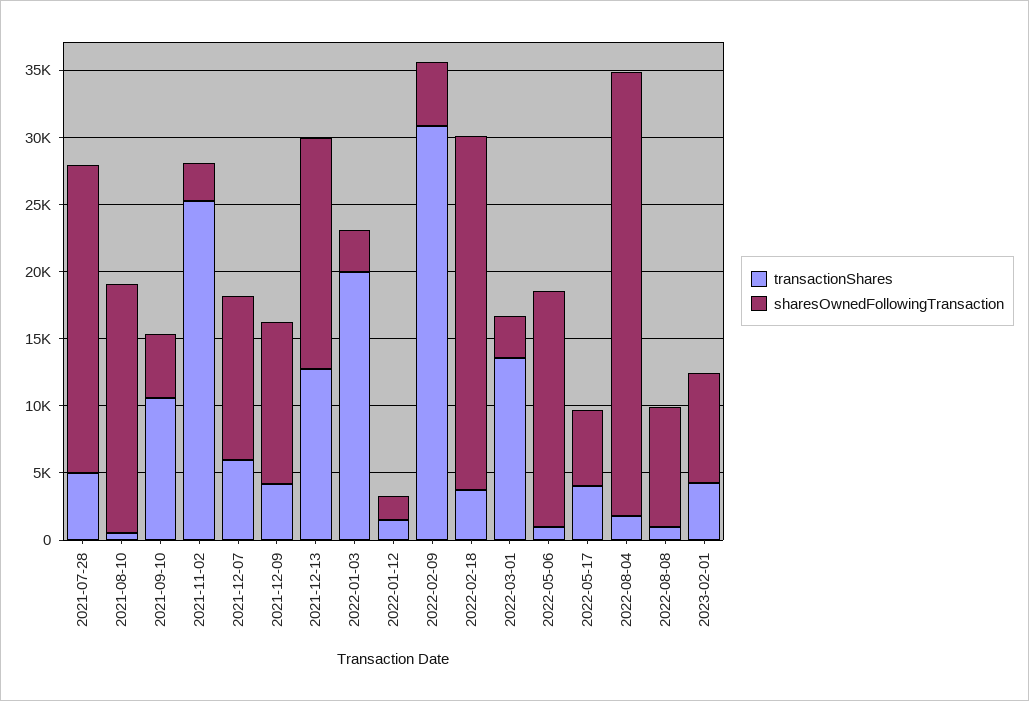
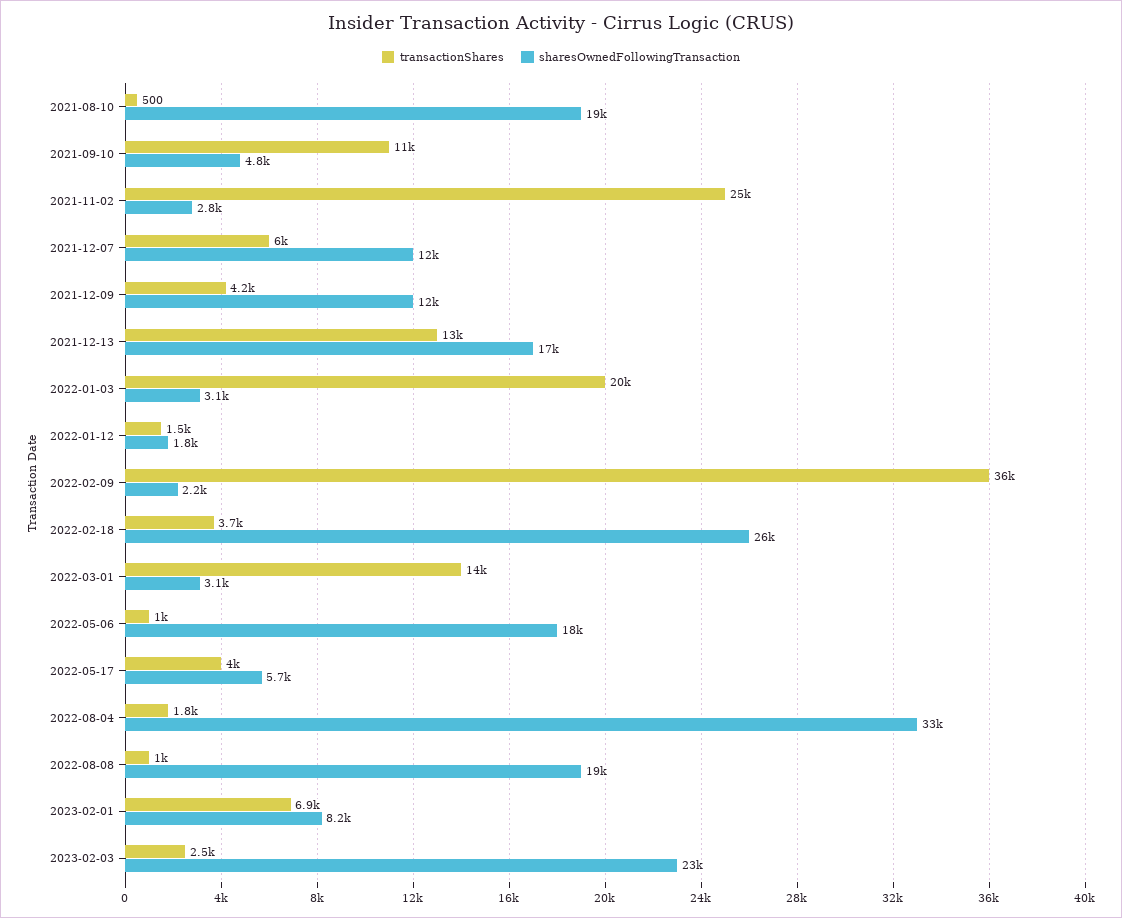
transactionShares, 2021-07-28: 5000 -> none
sharesOwnedFollowingTransaction, 2021-07-28: 23000 -> none
transactionShares, 2022-02-09: 31000 -> 36000
sharesOwnedFollowingTransaction, 2022-02-09: 5000 -> 2200
sharesOwnedFollowingTransaction, 2022-08-08: 9000 -> 19000
transactionShares, 2023-02-01: 4000 -> 6900
transactionShares, 2023-02-03: none -> 2500
sharesOwnedFollowingTransaction, 2023-02-03: none -> 23000

